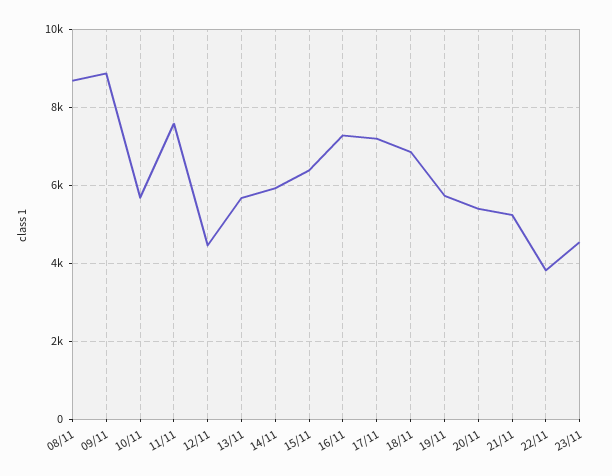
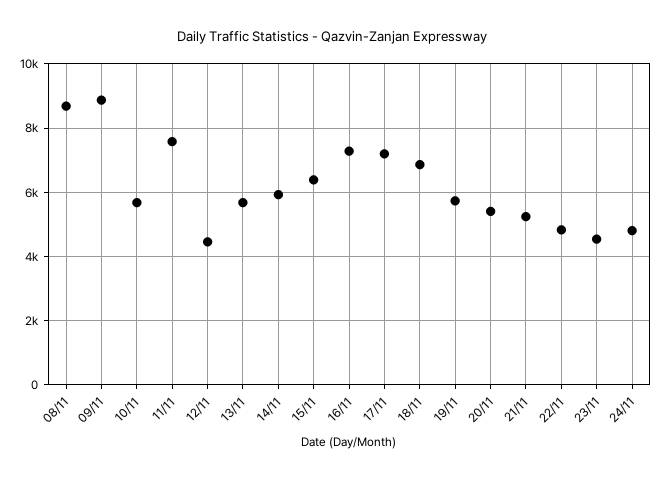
22/11: 3800 -> 4800
24/11: none -> 4800

